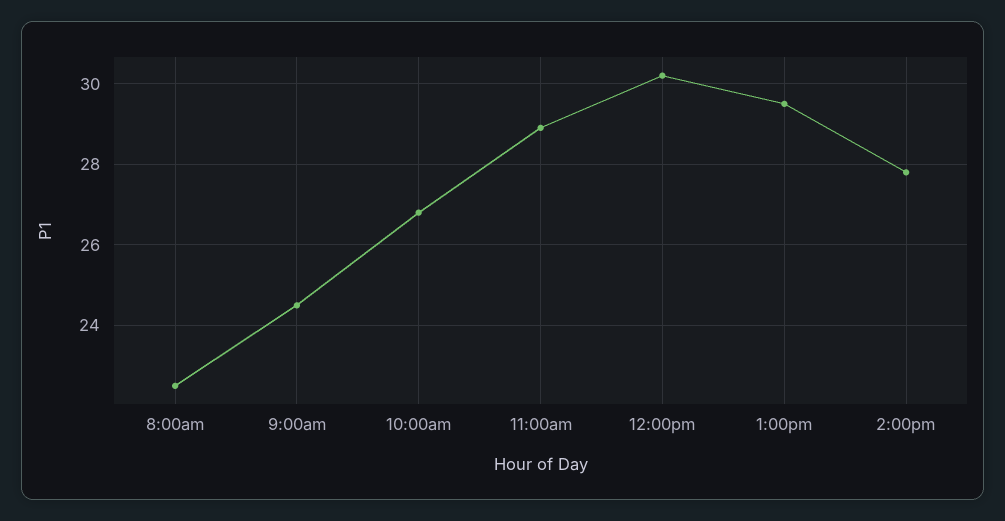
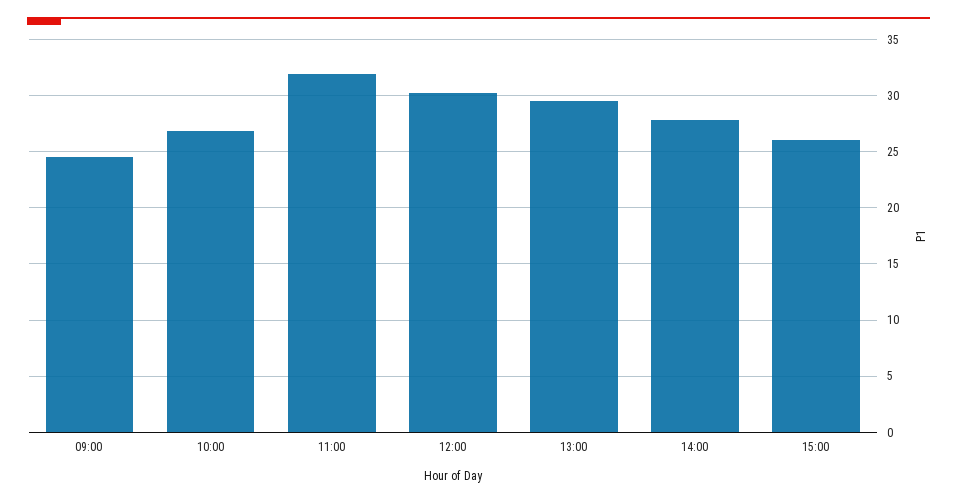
8:00am: 22.5 -> none
11:00am: 29 -> 32
15:00: none -> 26

